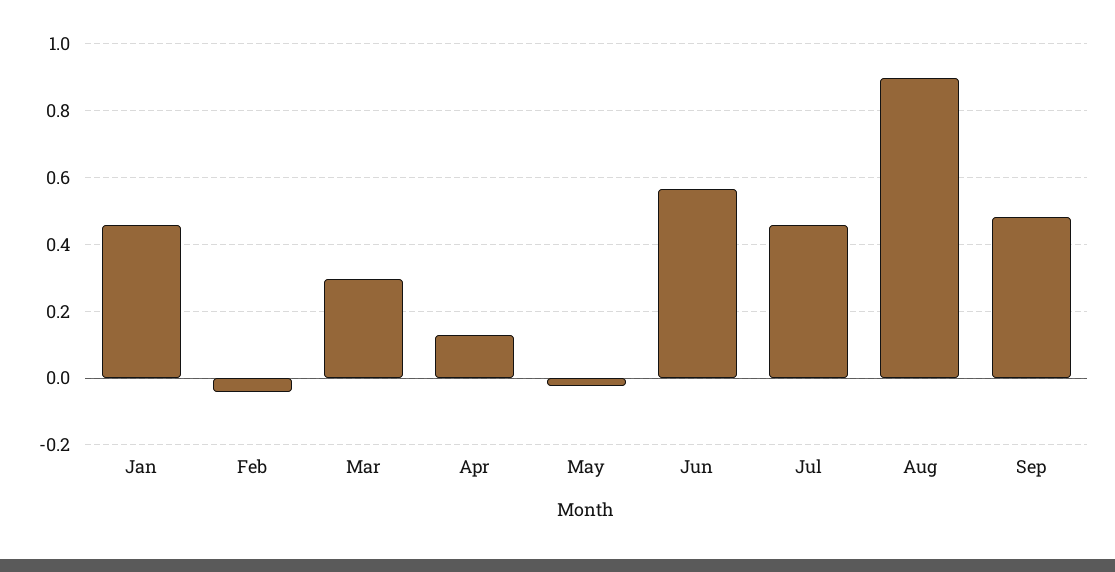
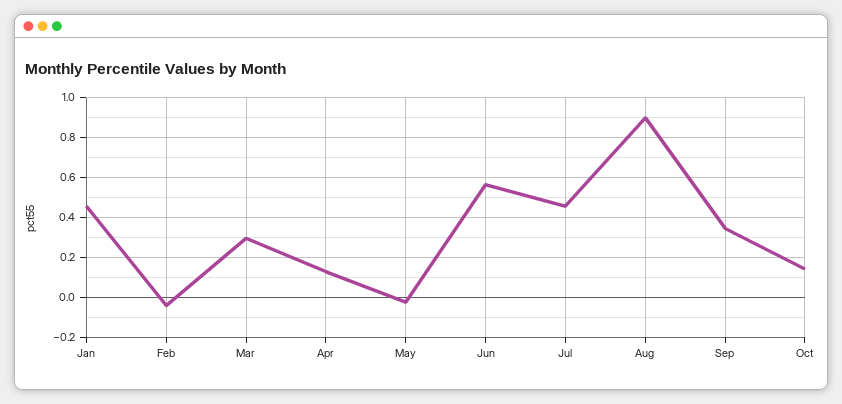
Sep: 0.48 -> 0.35
Oct: none -> 0.15

